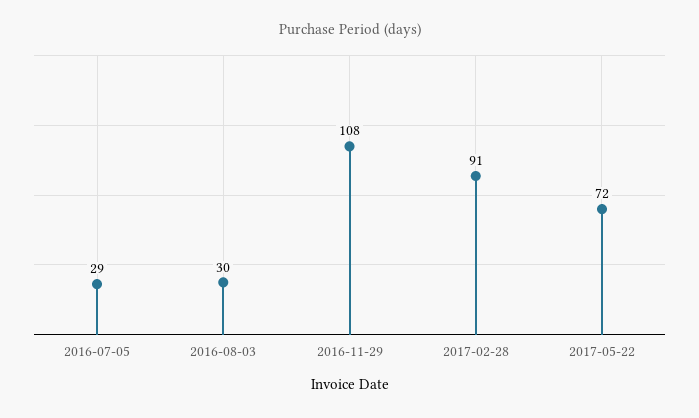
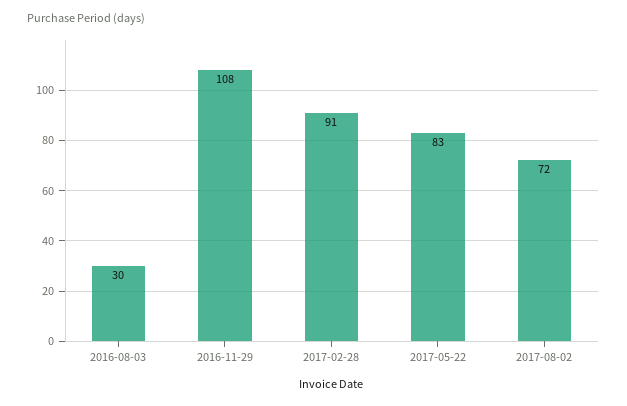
2016-07-05: 29 -> none
2017-05-22: 72 -> 83
2017-08-02: none -> 72

